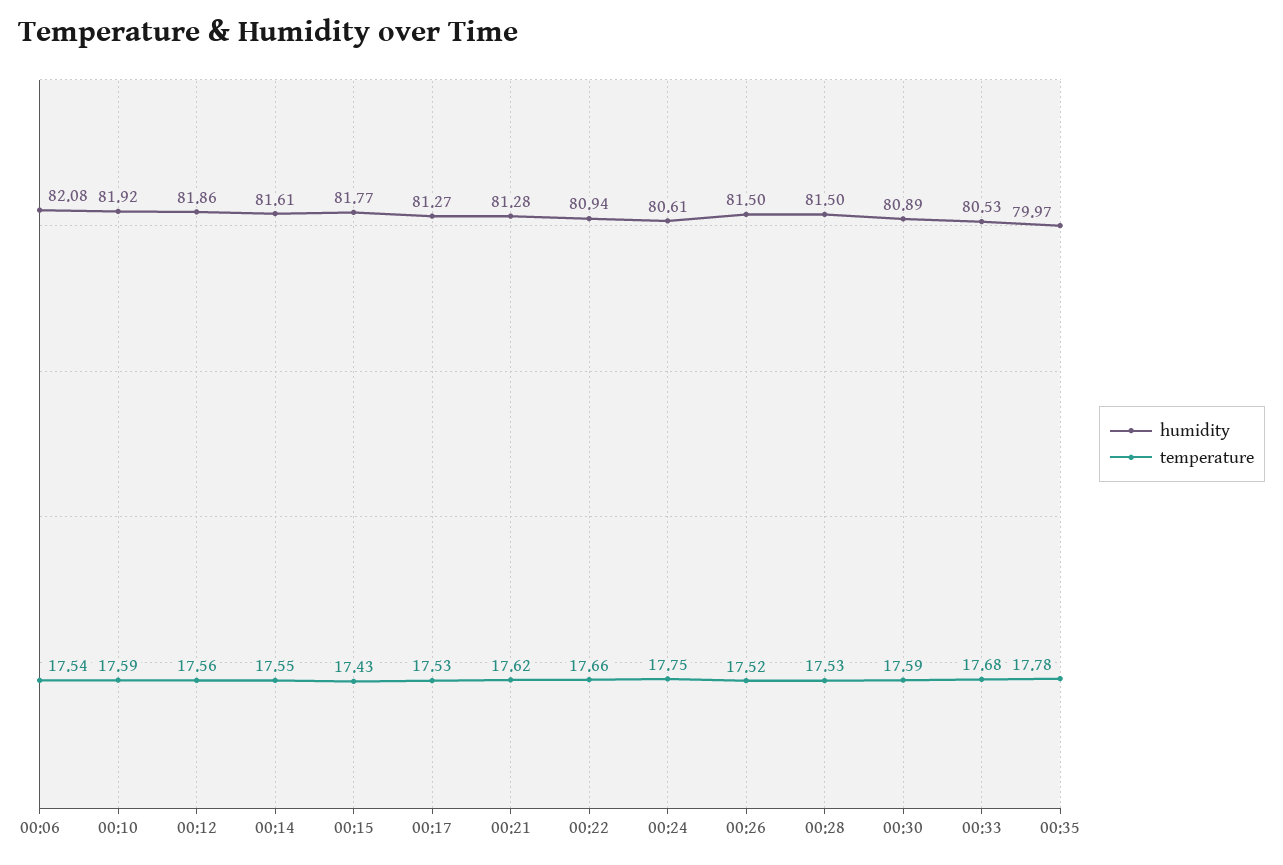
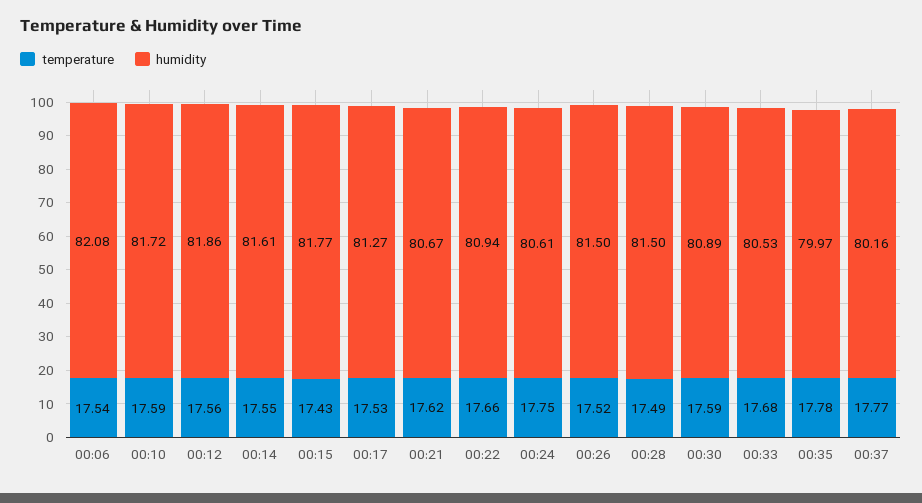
humidity, 00:10: 81.92 -> 81.72
humidity, 00:21: 81.28 -> 80.67
temperature, 00:28: 17.53 -> 17.49
temperature, 00:37: none -> 17.77
humidity, 00:37: none -> 80.16

